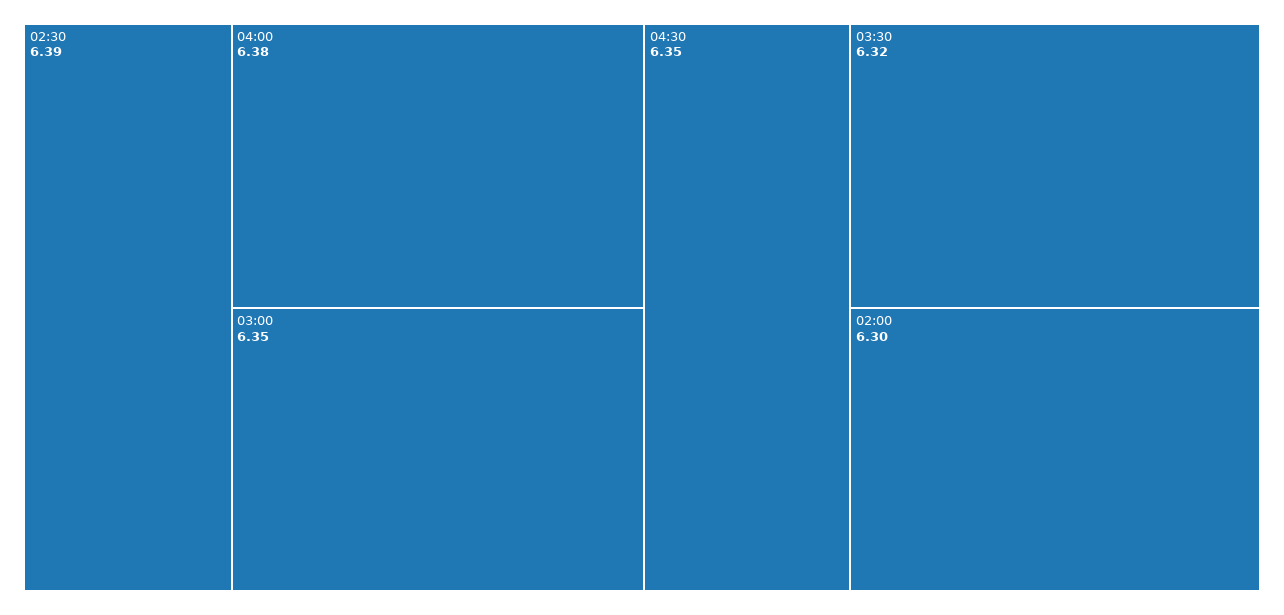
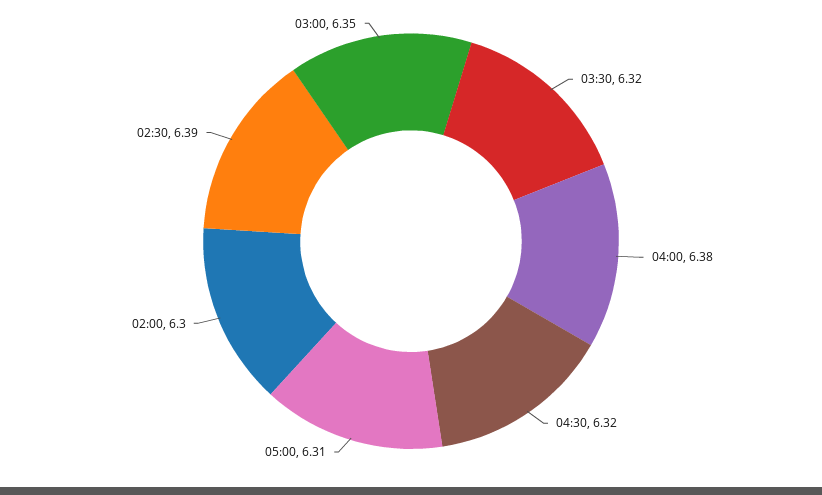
04:30: 6.35 -> 6.32
05:00: none -> 6.31

